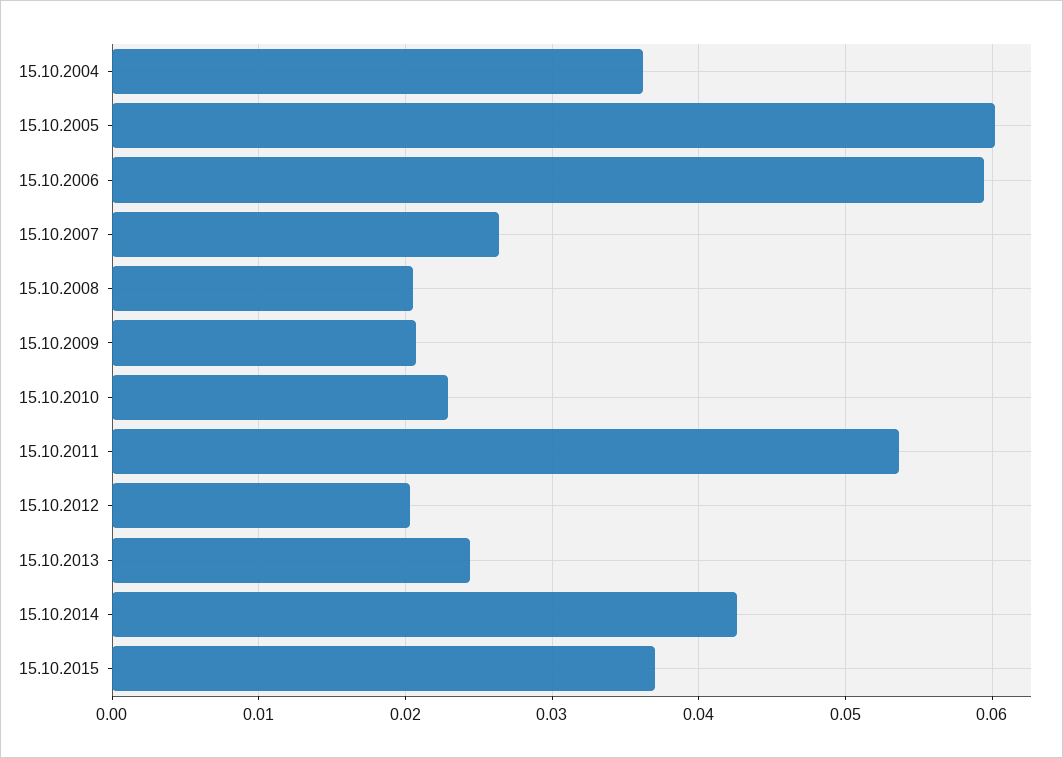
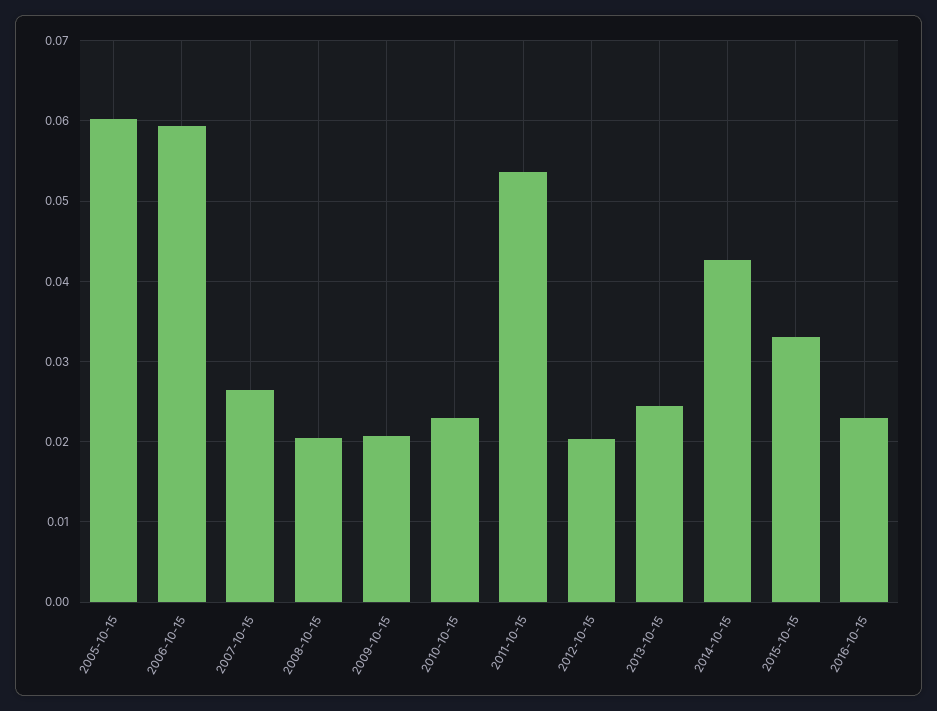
15.10.2004: 0.036 -> none
15.10.2015: 0.037 -> 0.033
2016-10-15: none -> 0.023

